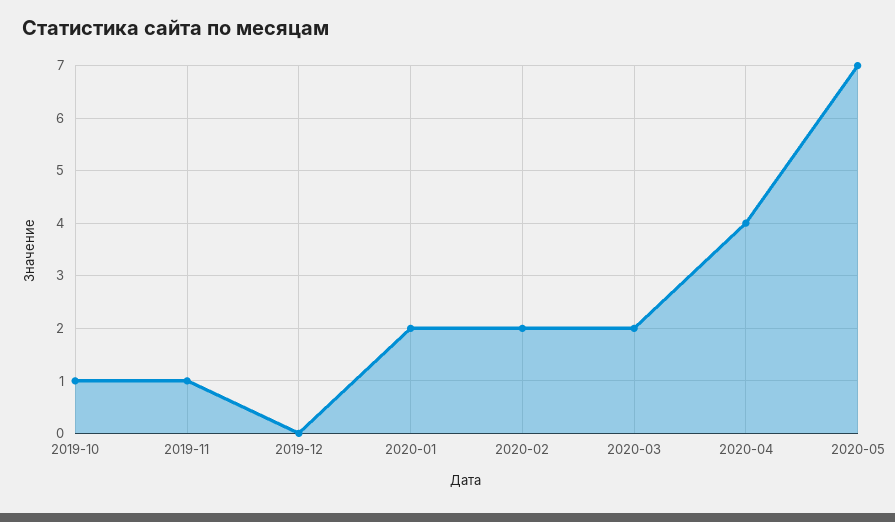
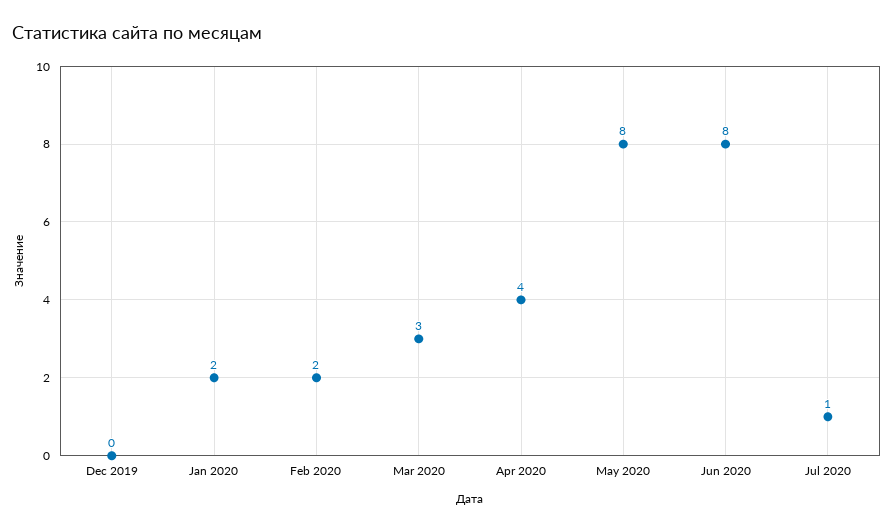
2019-10: 1 -> none
2019-11: 1 -> none
2020-03: 2 -> 3
2020-05: 7 -> 8
Jun 2020: none -> 8
Jul 2020: none -> 1

